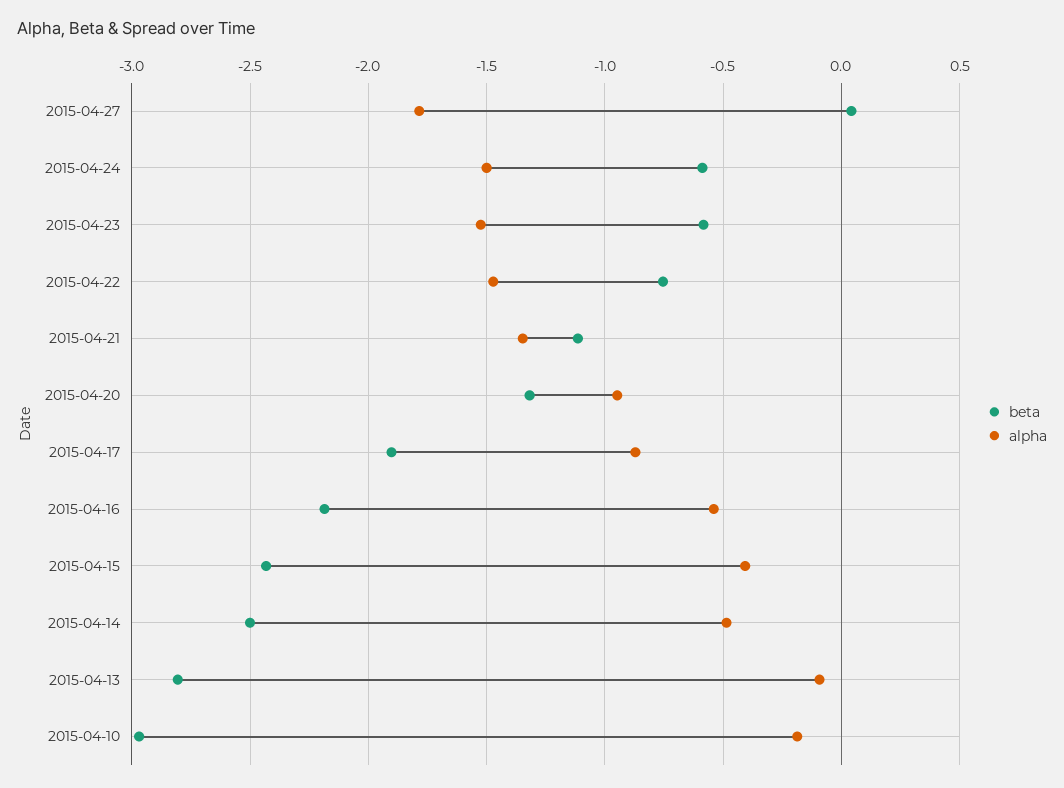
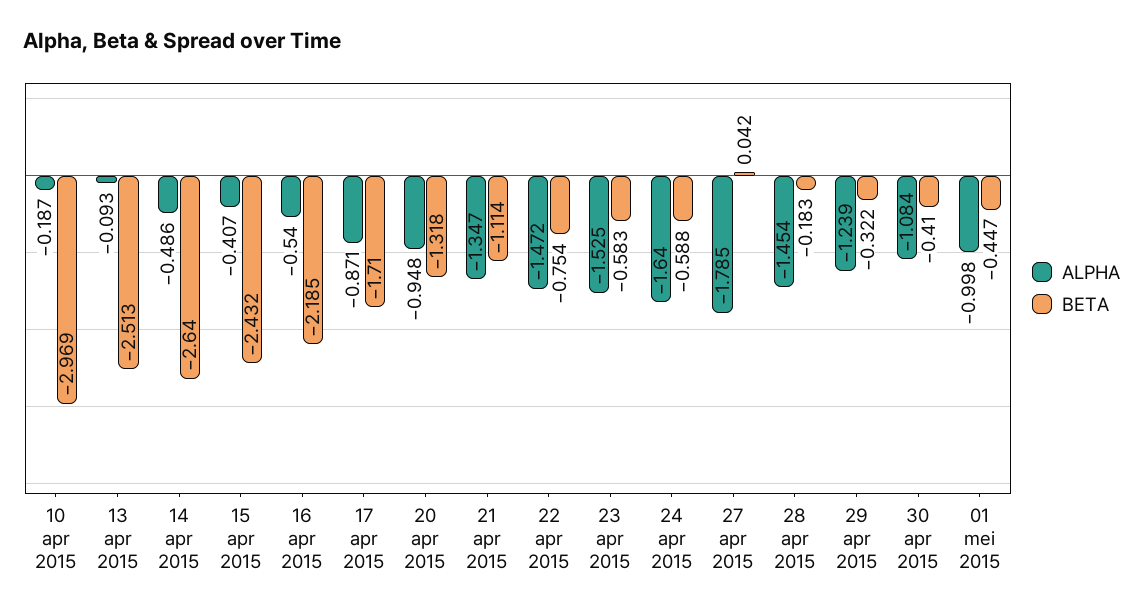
alpha, 2015-04-24: -1.5 -> -1.64
beta, 2015-04-17: -1.9 -> -1.71
beta, 2015-04-14: -2.5 -> -2.64
beta, 2015-04-13: -2.8 -> -2.513
alpha, 28 apr 2015: none -> -1.454
beta, 28 apr 2015: none -> -0.183
alpha, 29 apr 2015: none -> -1.239
beta, 29 apr 2015: none -> -0.322
alpha, 30 apr 2015: none -> -1.084
beta, 30 apr 2015: none -> -0.41
alpha, 01 mei 2015: none -> -0.998
beta, 01 mei 2015: none -> -0.447

